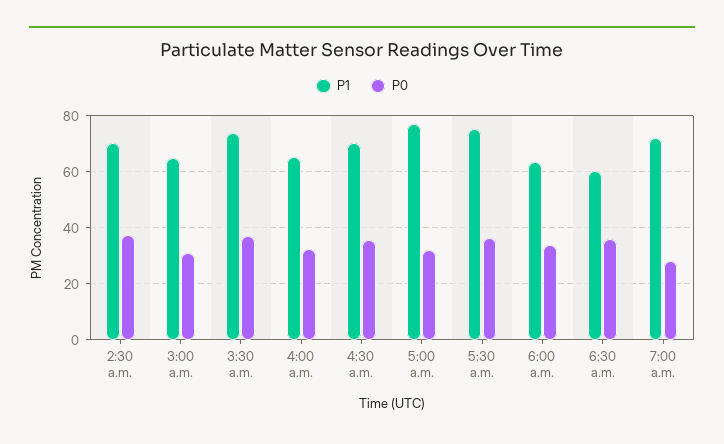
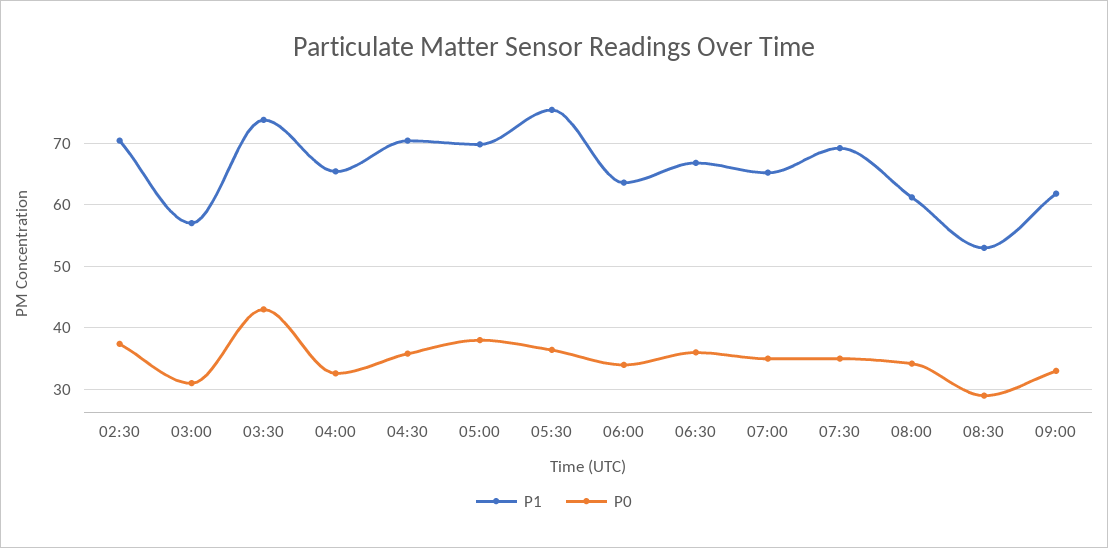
P1, 3:00 a.m.: 65 -> 57
P0, 3:30 a.m.: 37.5 -> 43
P1, 5:00 a.m.: 77.5 -> 70
P0, 5:00 a.m.: 32.5 -> 38
P1, 6:30 a.m.: 60 -> 67
P1, 7:00 a.m.: 72.5 -> 65
P0, 7:00 a.m.: 27.5 -> 35
P1, 07:30: none -> 69
P0, 07:30: none -> 35
P1, 08:00: none -> 61
P0, 08:00: none -> 34
P1, 08:30: none -> 53
P0, 08:30: none -> 29
P1, 09:00: none -> 62
P0, 09:00: none -> 33

